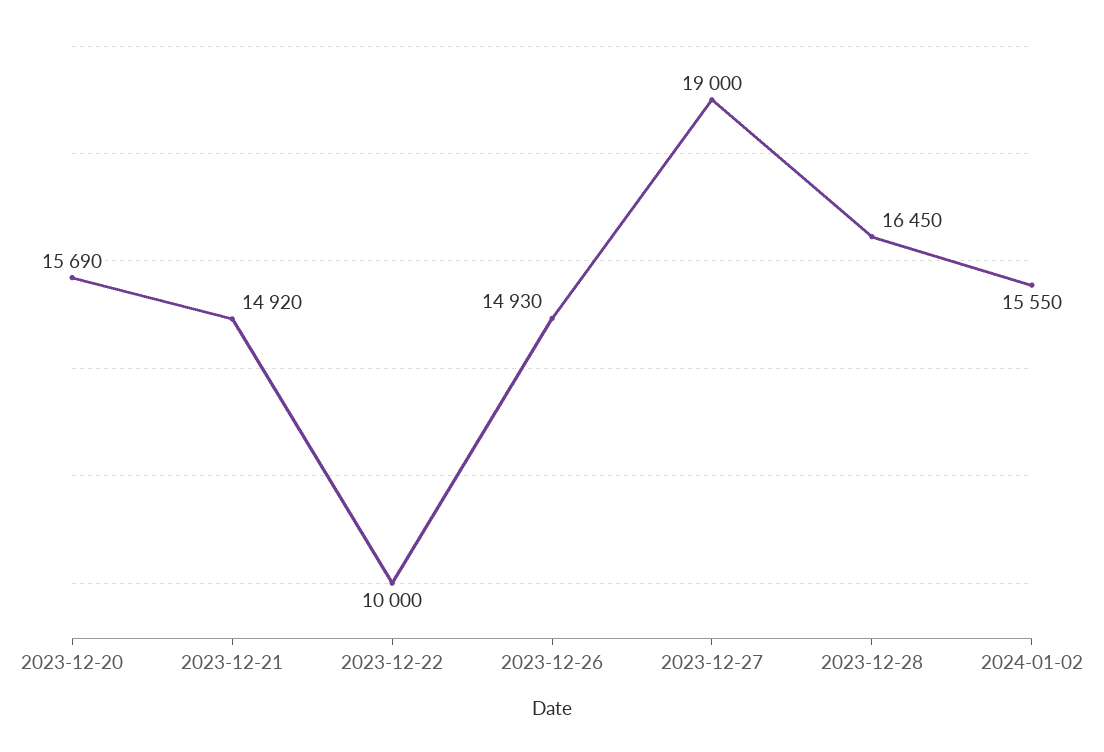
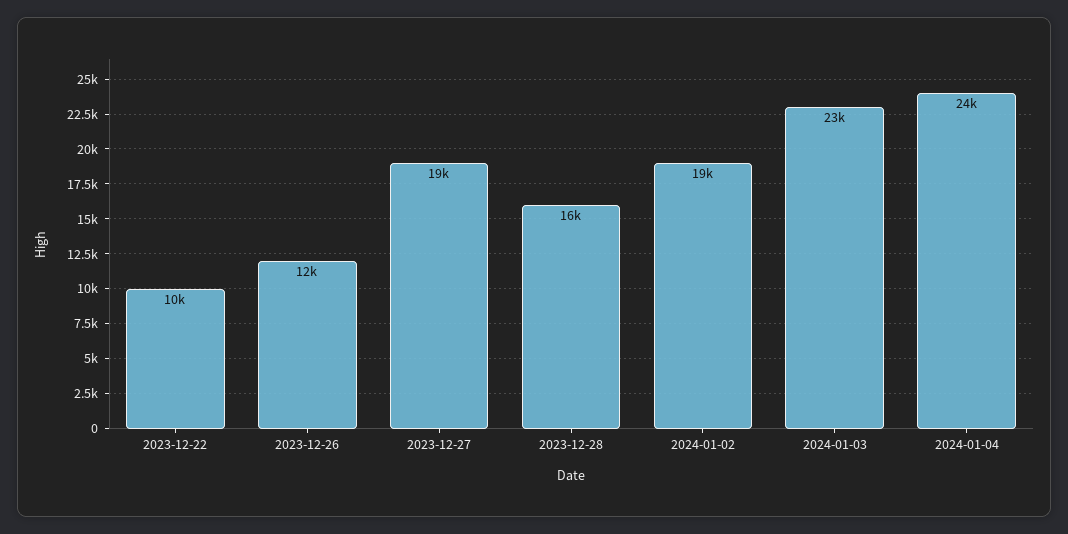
2023-12-20: 15690 -> none
2023-12-21: 14920 -> none
2023-12-26: 14930 -> 12000
2024-01-02: 15550 -> 19000
2024-01-03: none -> 23000
2024-01-04: none -> 24000

